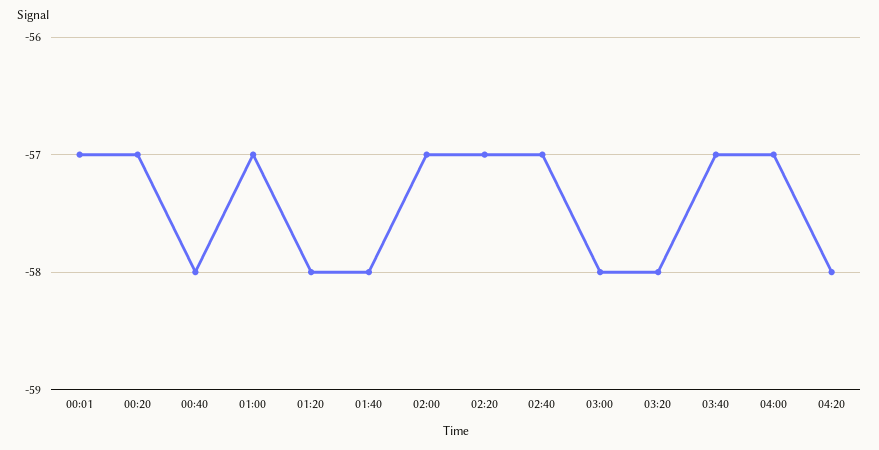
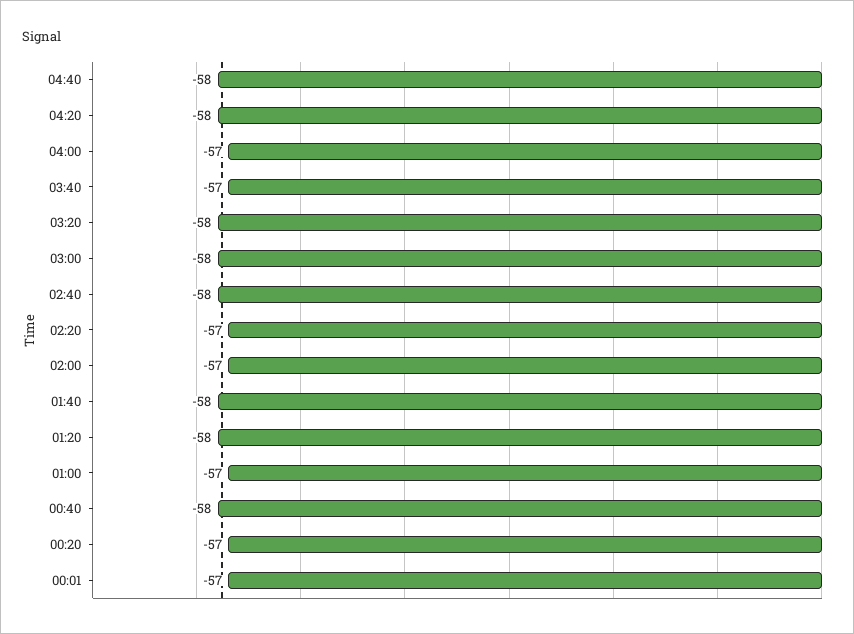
02:40: -57 -> -58
04:40: none -> -58

